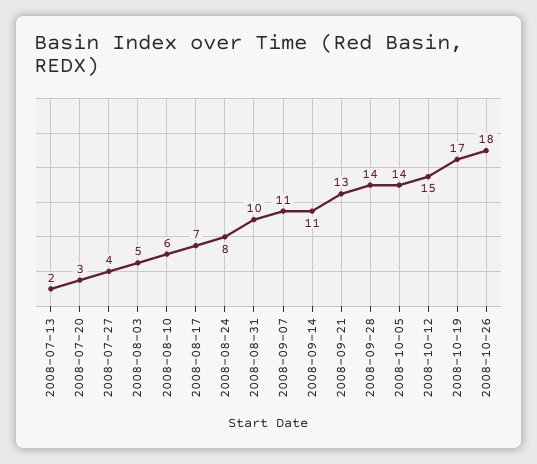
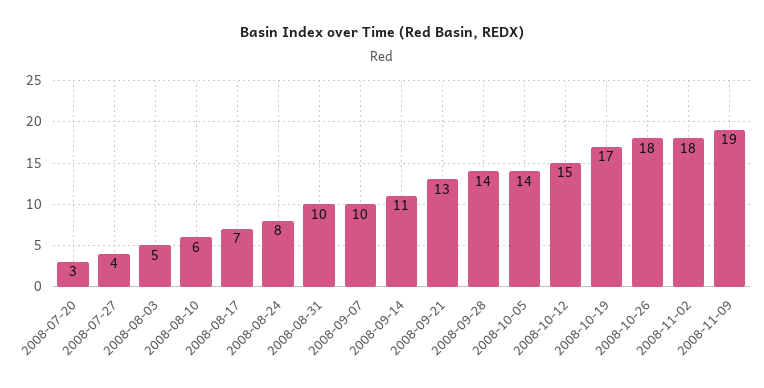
2008-07-13: 2 -> none
2008-09-07: 11 -> 10
2008-11-02: none -> 18
2008-11-09: none -> 19

